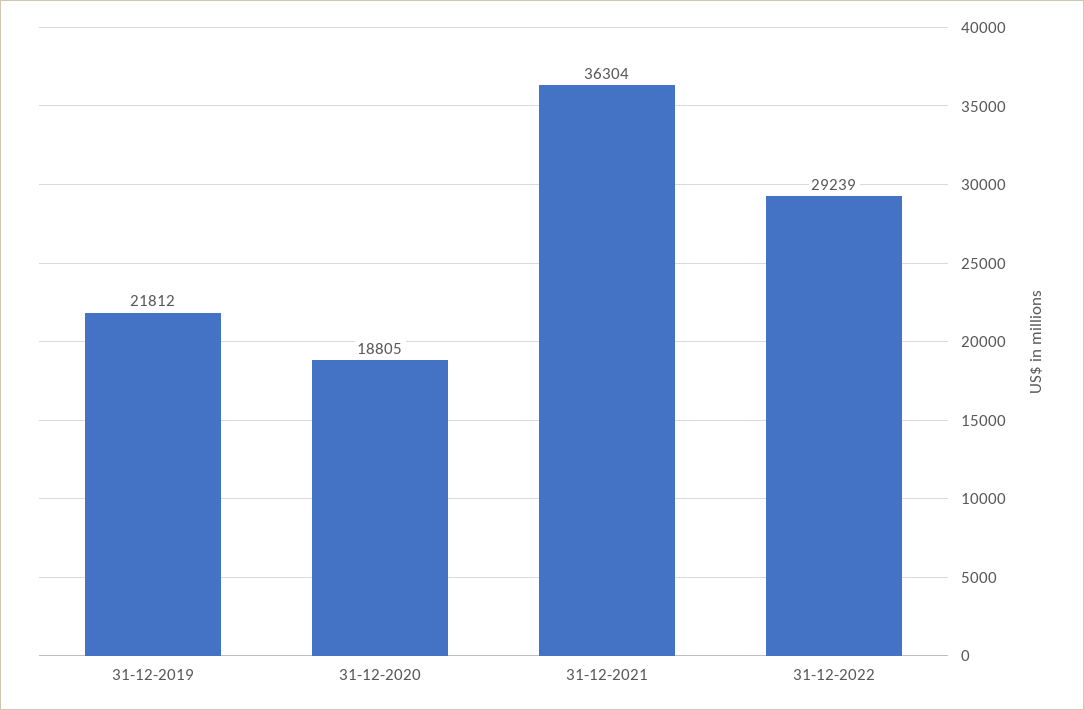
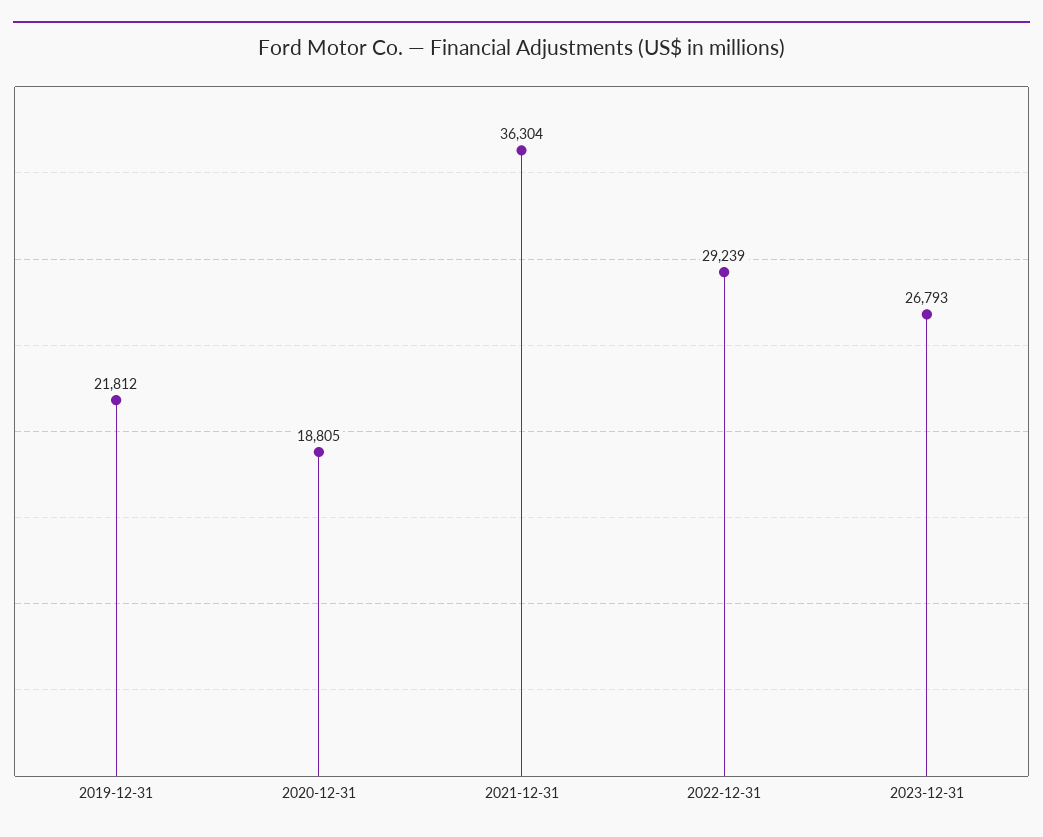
2023-12-31: none -> 26793

